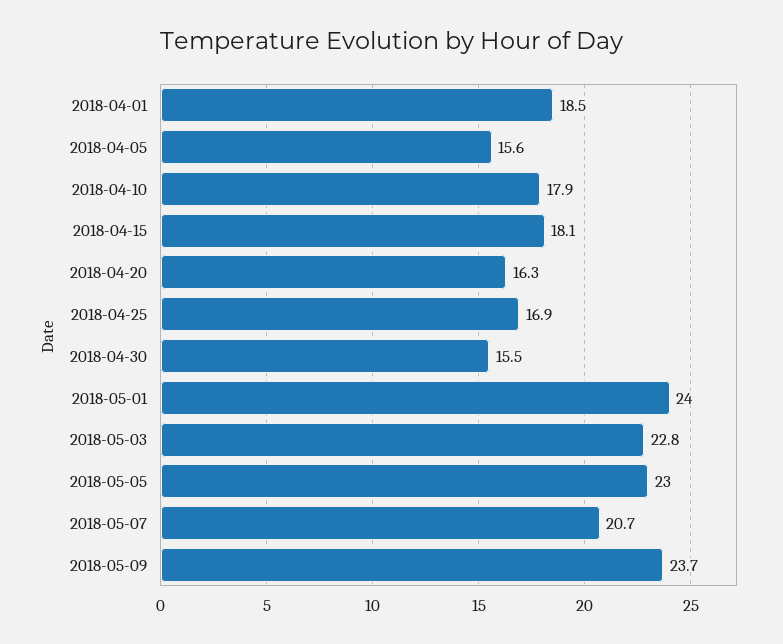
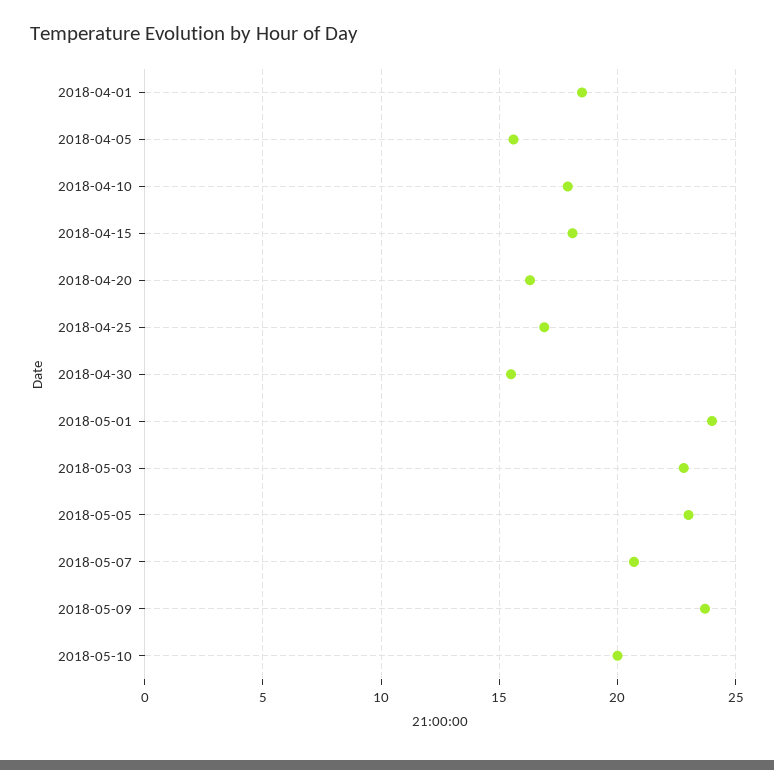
2018-05-10: none -> 20

